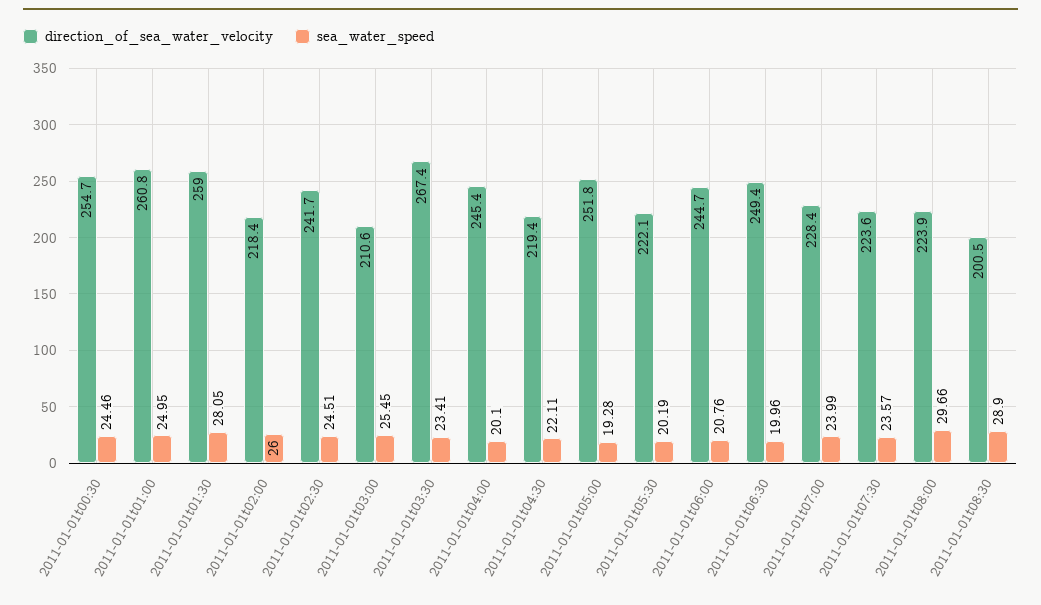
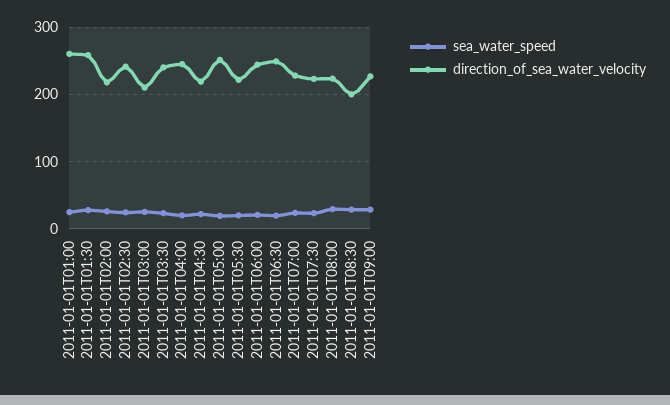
direction_of_sea_water_velocity, 2011-01-01t00:30: 254.7 -> none
sea_water_speed, 2011-01-01t00:30: 24.46 -> none
direction_of_sea_water_velocity, 2011-01-01t03:30: 267.4 -> 240
sea_water_speed, 2011-01-01T09:00: none -> 30
direction_of_sea_water_velocity, 2011-01-01T09:00: none -> 230

